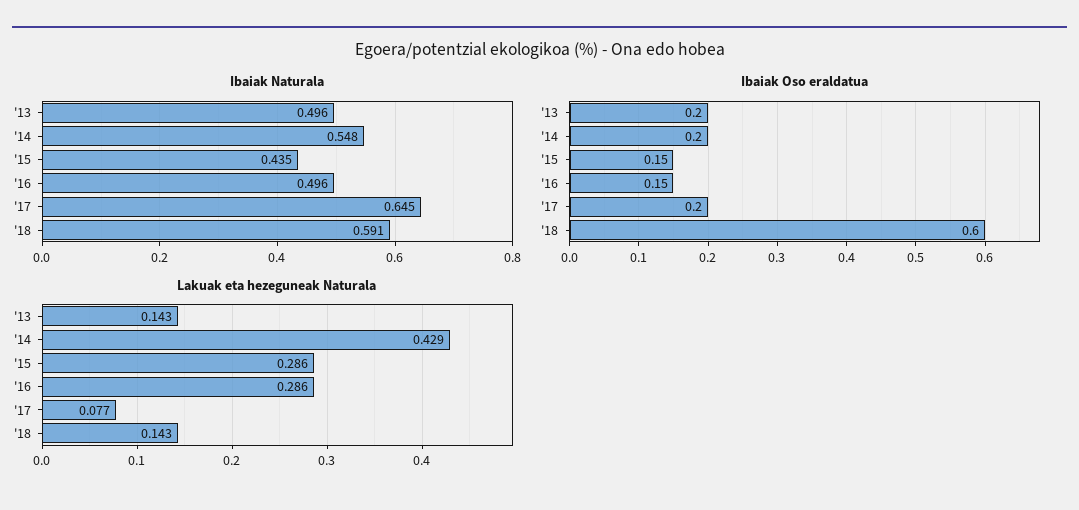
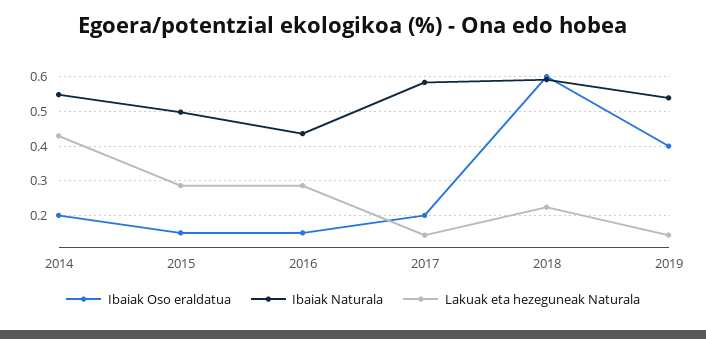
Ibaiak Naturala, '13: 0.496 -> none
Ibaiak Naturala, '15: 0.435 -> 0.5
Ibaiak Naturala, '16: 0.496 -> 0.44
Ibaiak Naturala, '17: 0.645 -> 0.58
Ibaiak Oso eraldatua, '13: 0.2 -> none
Lakuak eta hezeguneak Naturala, '13: 0.143 -> none
Lakuak eta hezeguneak Naturala, '17: 0.077 -> 0.14
Lakuak eta hezeguneak Naturala, '18: 0.143 -> 0.22
Ibaiak Oso eraldatua, 2019: none -> 0.4
Ibaiak Naturala, 2019: none -> 0.54
Lakuak eta hezeguneak Naturala, 2019: none -> 0.14

